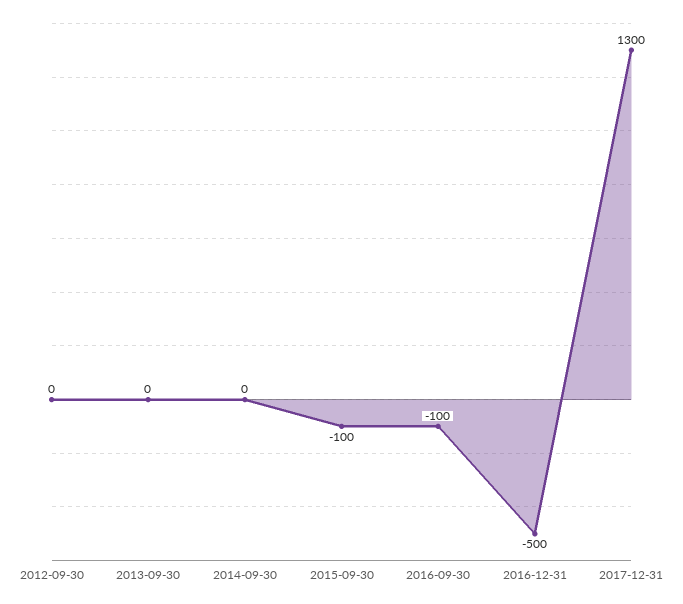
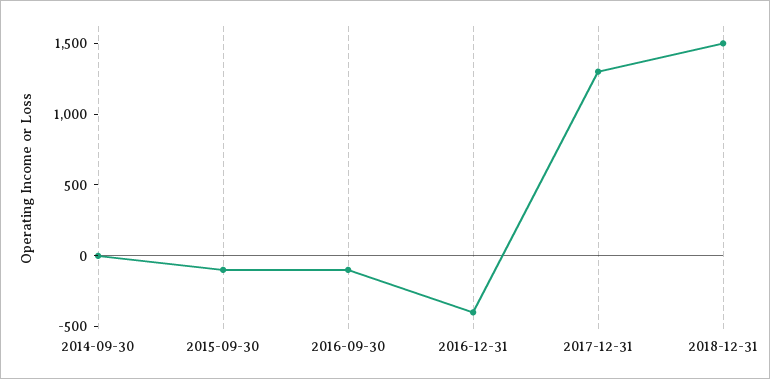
2012-09-30: 0 -> none
2013-09-30: 0 -> none
2016-12-31: -500 -> -400
2018-12-31: none -> 1500

